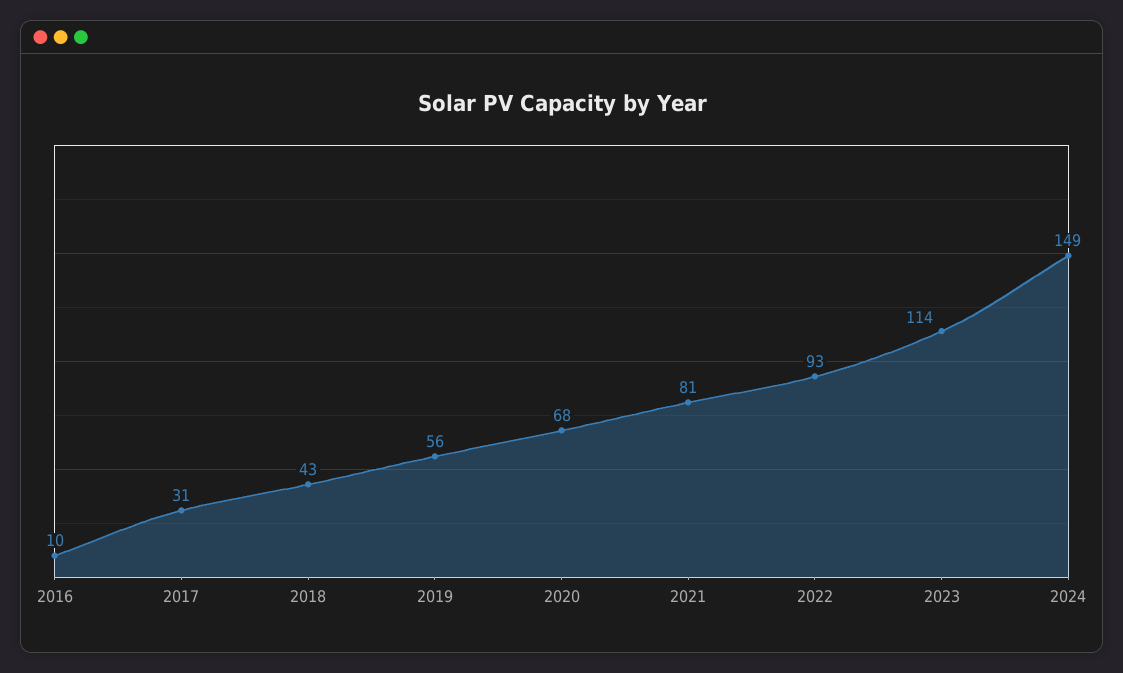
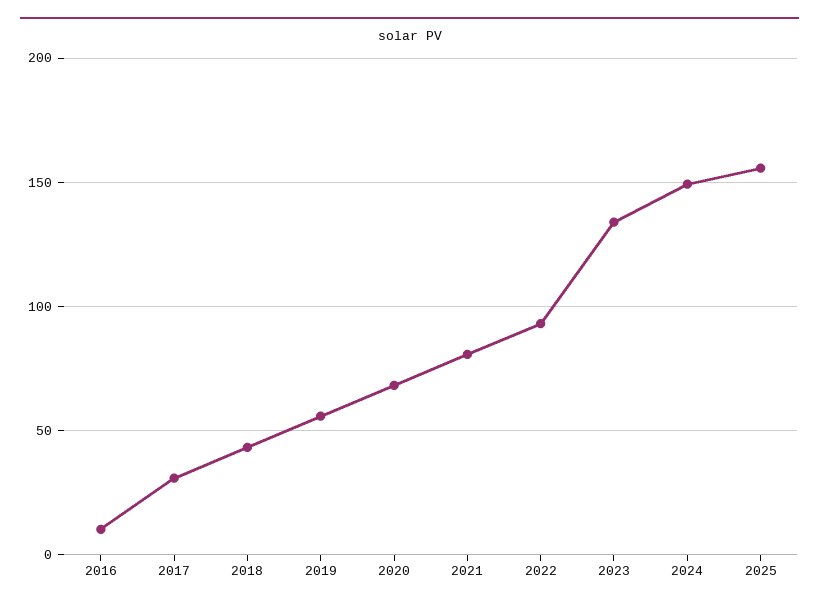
2023: 114 -> 135
2025: none -> 155

